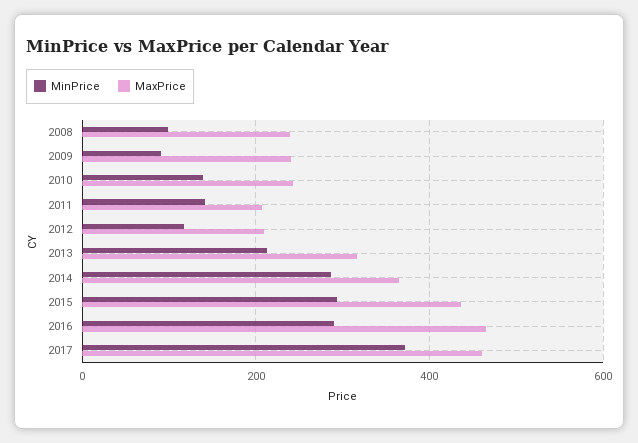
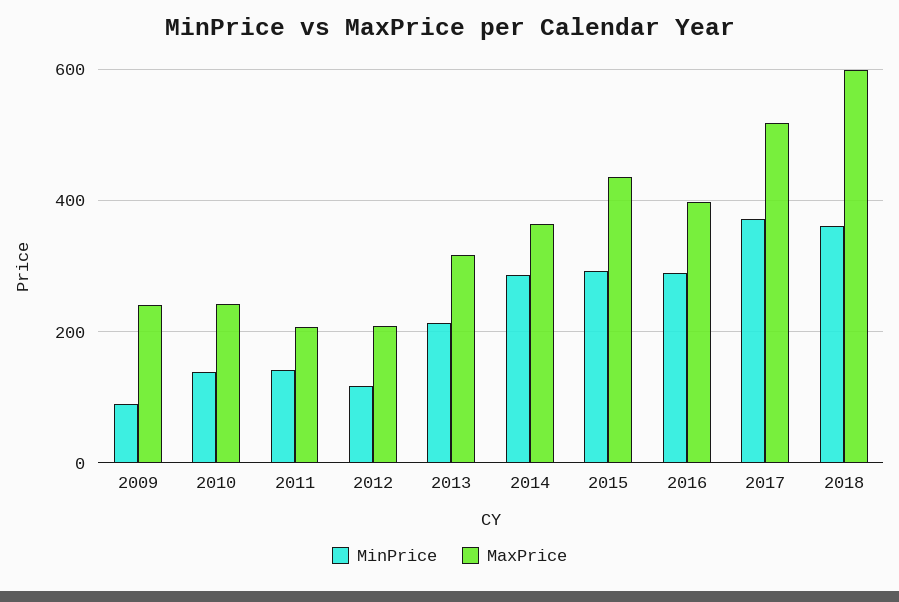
MinPrice, 2008: 100 -> none
MaxPrice, 2008: 240 -> none
MaxPrice, 2016: 460 -> 400
MaxPrice, 2017: 460 -> 520
MinPrice, 2018: none -> 360
MaxPrice, 2018: none -> 600

